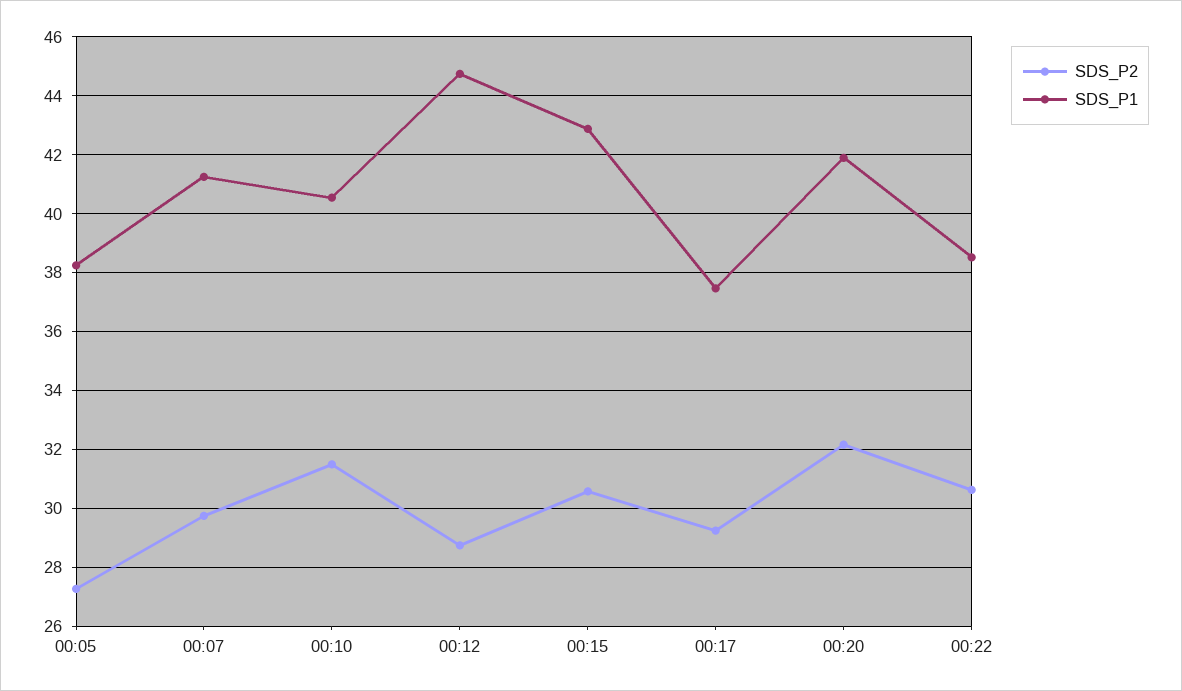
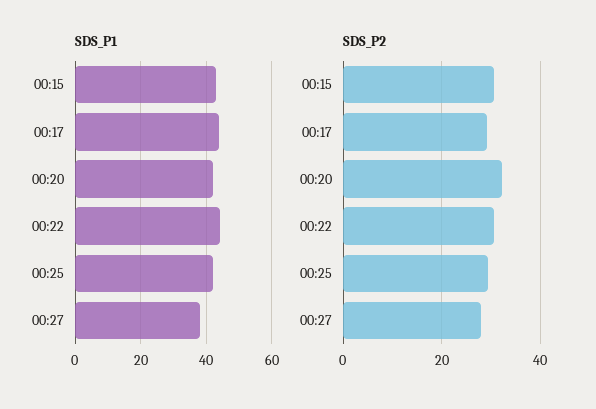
SDS_P2, 00:05: 27.25 -> none
SDS_P1, 00:05: 38.25 -> none
SDS_P2, 00:07: 29.75 -> none
SDS_P1, 00:07: 41.25 -> none
SDS_P2, 00:10: 31.5 -> none
SDS_P1, 00:10: 40.5 -> none
SDS_P2, 00:12: 28.75 -> none
SDS_P1, 00:12: 44.75 -> none
SDS_P1, 00:17: 37.5 -> 44
SDS_P1, 00:22: 38.5 -> 44
SDS_P1, 00:25: none -> 42
SDS_P1, 00:27: none -> 38
SDS_P2, 00:25: none -> 30
SDS_P2, 00:27: none -> 28

